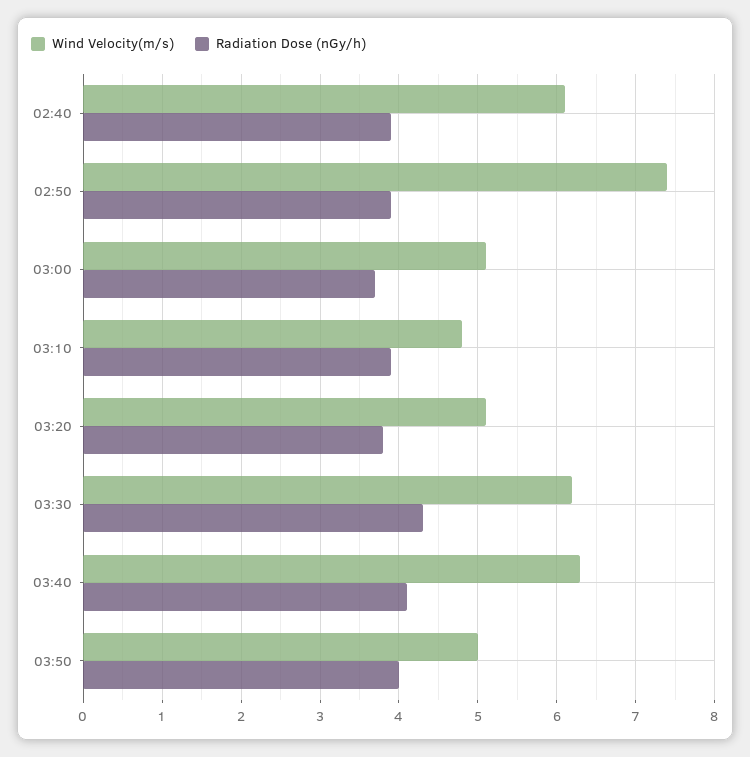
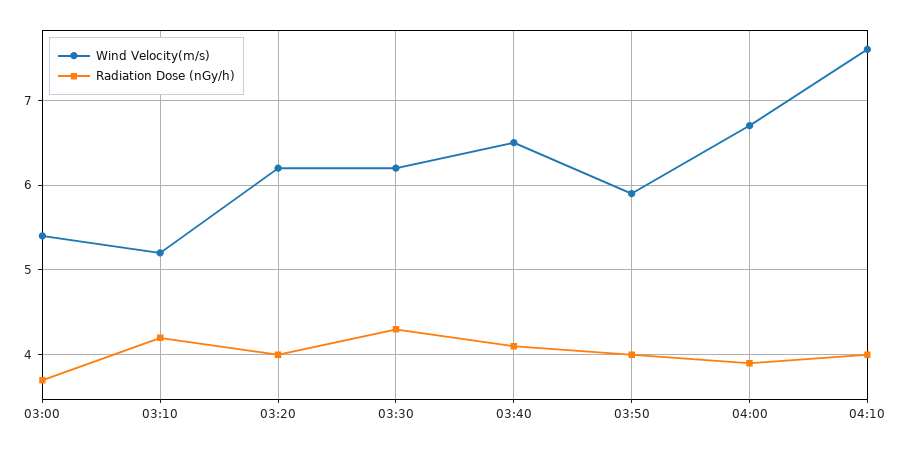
Wind Velocity(m/s), 02:40: 6.1 -> none
Radiation Dose (nGy/h), 02:40: 3.9 -> none
Wind Velocity(m/s), 02:50: 7.4 -> none
Radiation Dose (nGy/h), 02:50: 3.9 -> none
Wind Velocity(m/s), 03:00: 5.1 -> 5.4
Wind Velocity(m/s), 03:10: 4.8 -> 5.2
Radiation Dose (nGy/h), 03:10: 3.9 -> 4.2
Wind Velocity(m/s), 03:20: 5.1 -> 6.2
Radiation Dose (nGy/h), 03:20: 3.8 -> 4
Wind Velocity(m/s), 03:40: 6.3 -> 6.5
Wind Velocity(m/s), 03:50: 5 -> 5.9
Wind Velocity(m/s), 04:00: none -> 6.7
Radiation Dose (nGy/h), 04:00: none -> 3.9
Wind Velocity(m/s), 04:10: none -> 7.6
Radiation Dose (nGy/h), 04:10: none -> 4

